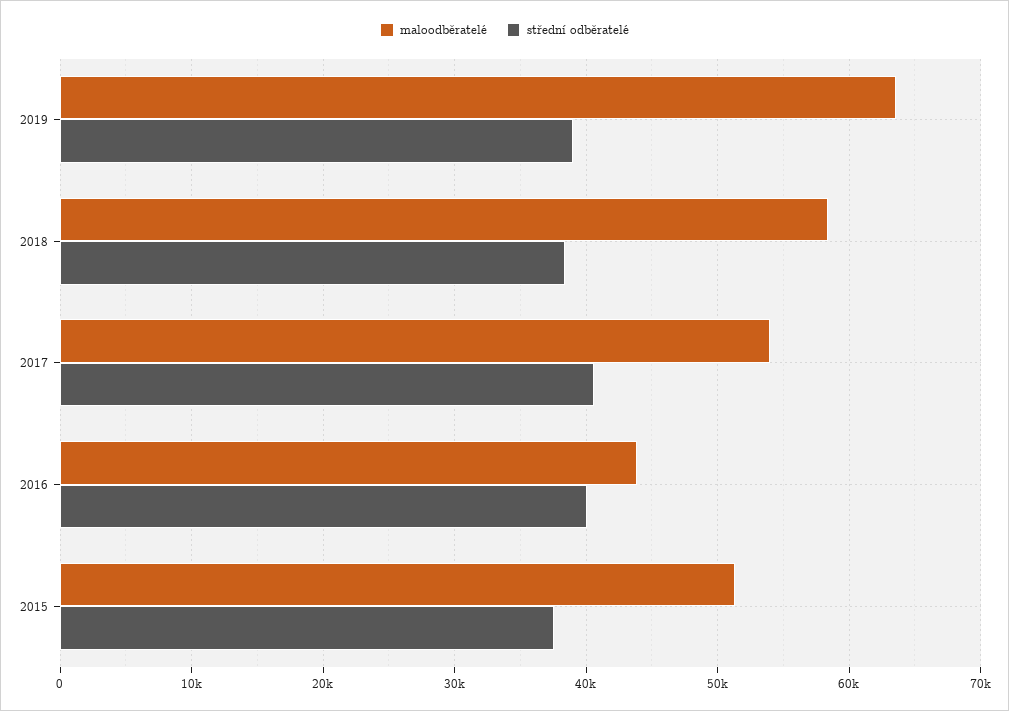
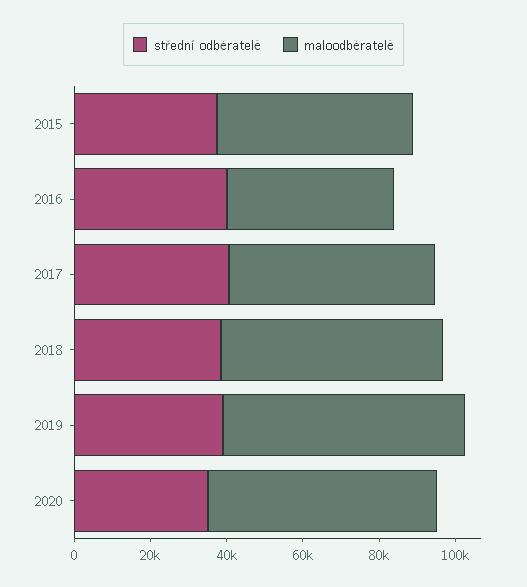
střední odběratelé, 2020: none -> 35000
maloodběratelé, 2020: none -> 60000

